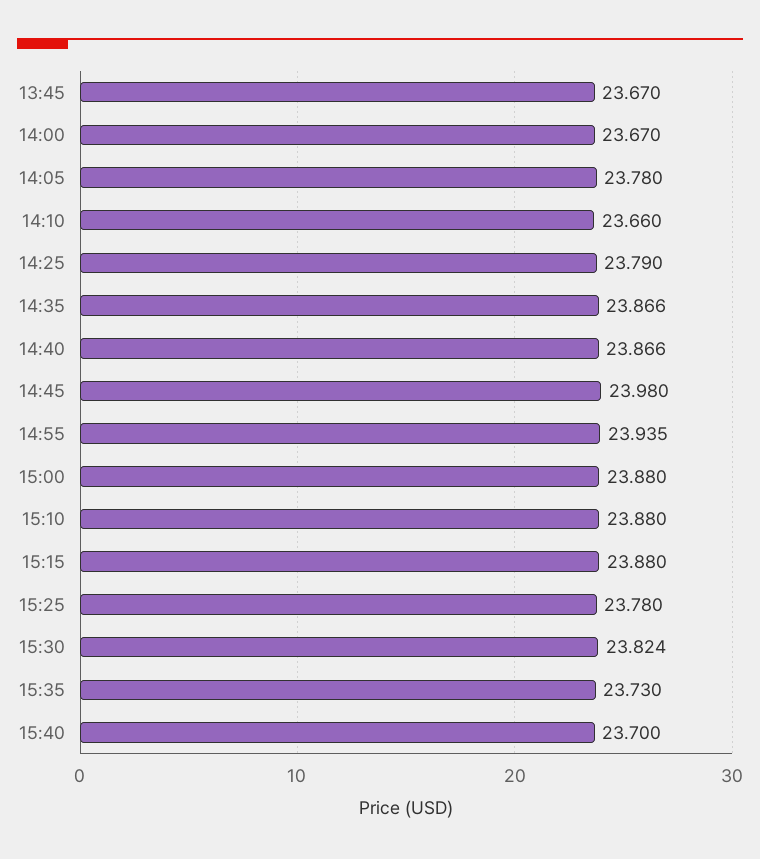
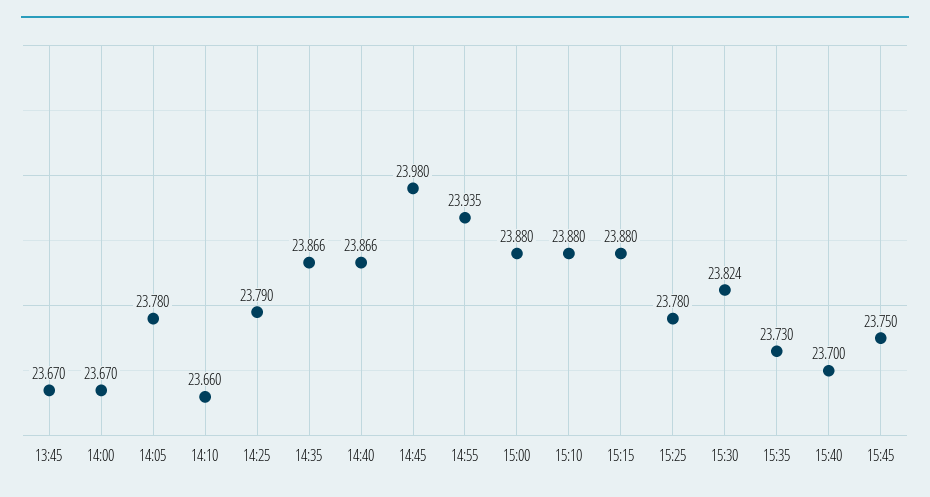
15:45: none -> 23.75

